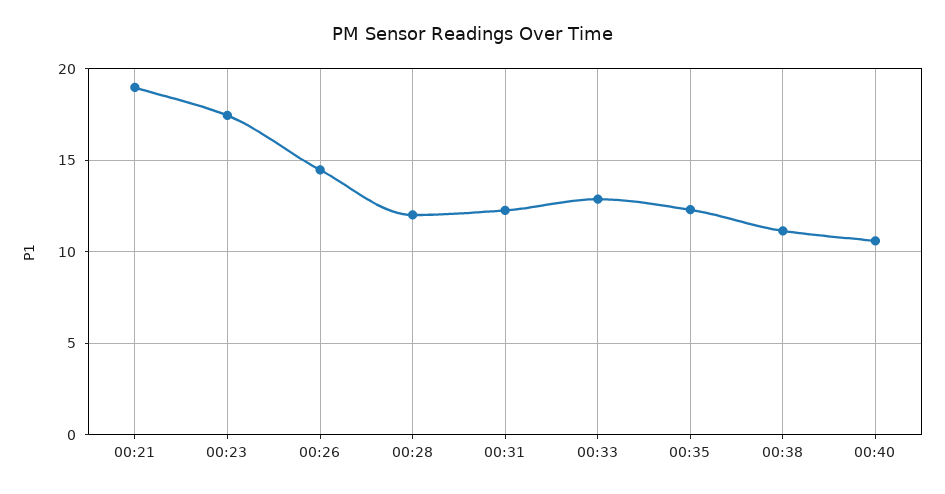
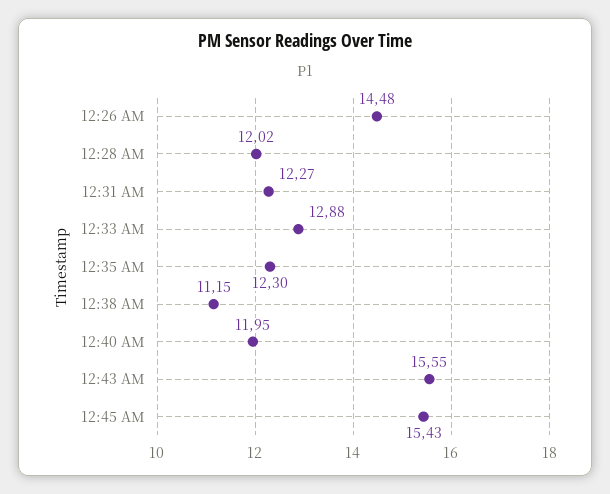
00:21: 19 -> none
00:23: 17.5 -> none
00:40: 10.5 -> 11.95
12:43 AM: none -> 15.55
12:45 AM: none -> 15.43

